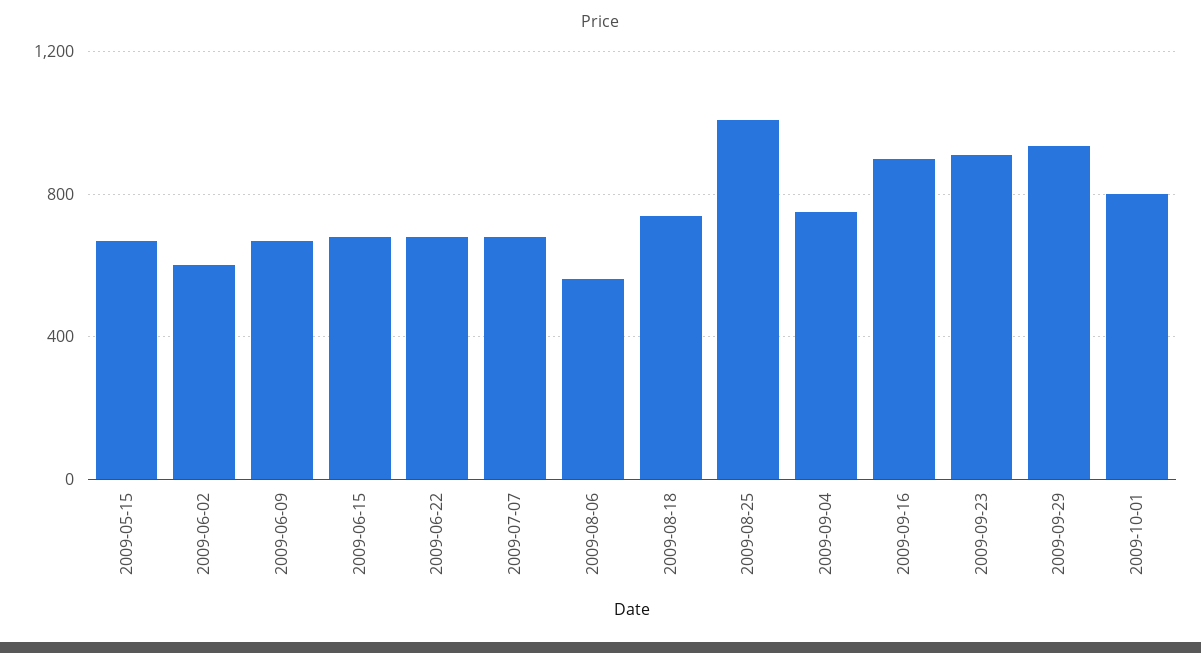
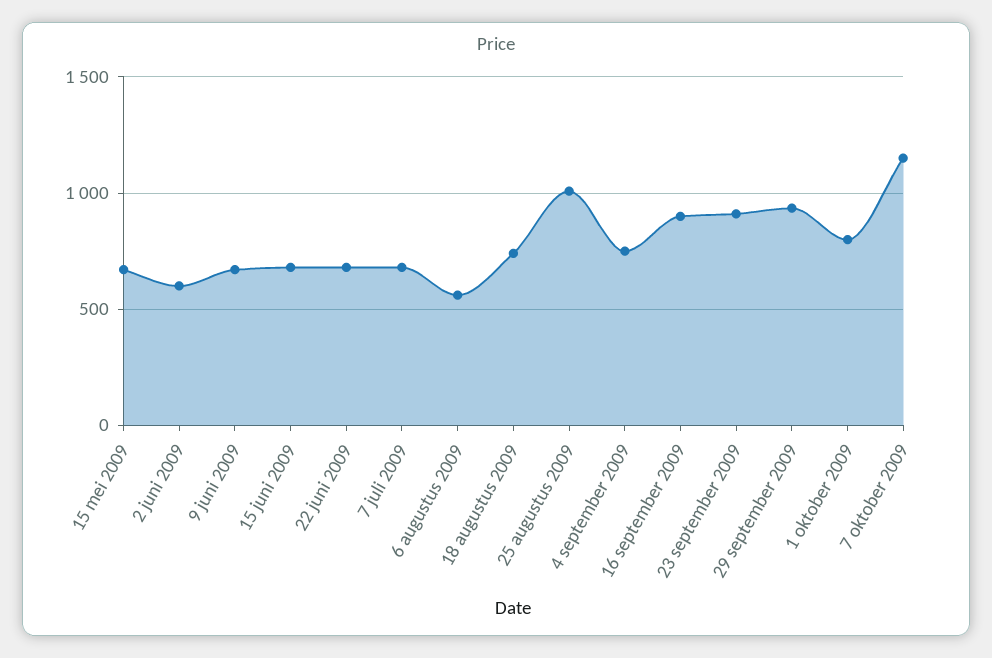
7 oktober 2009: none -> 1150

